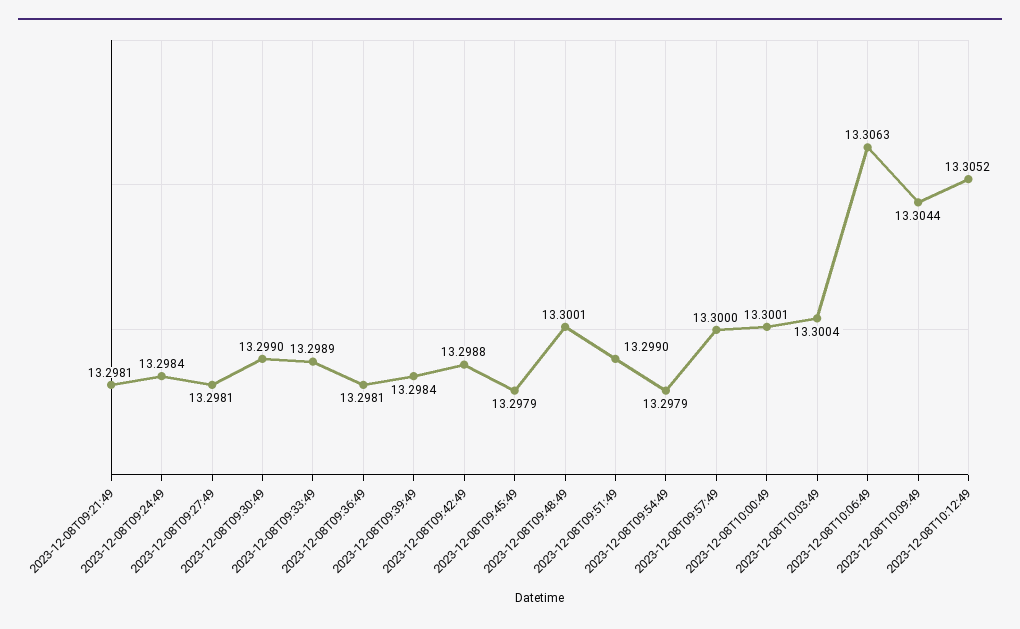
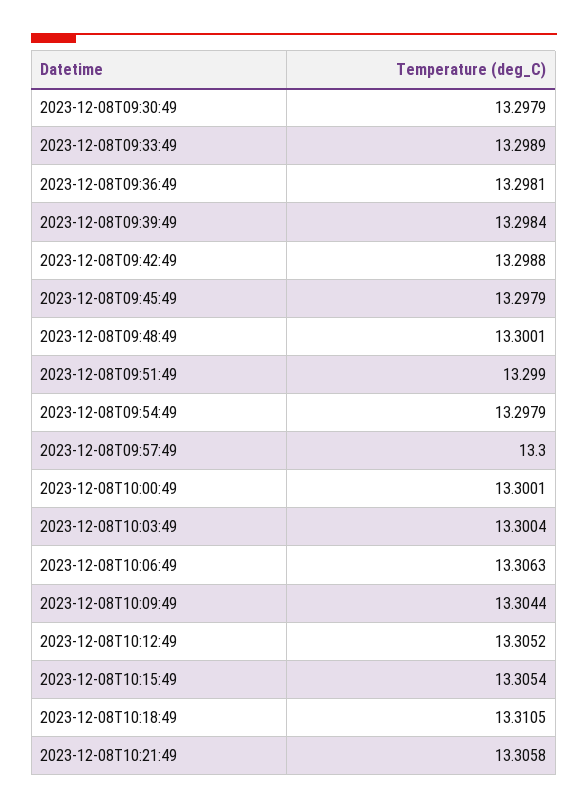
2023-12-08T09:21:49: 13.2981 -> none
2023-12-08T09:24:49: 13.2984 -> none
2023-12-08T09:27:49: 13.2981 -> none
2023-12-08T09:30:49: 13.299 -> 13.2979
2023-12-08T10:15:49: none -> 13.3054
2023-12-08T10:18:49: none -> 13.3105
2023-12-08T10:21:49: none -> 13.3058

